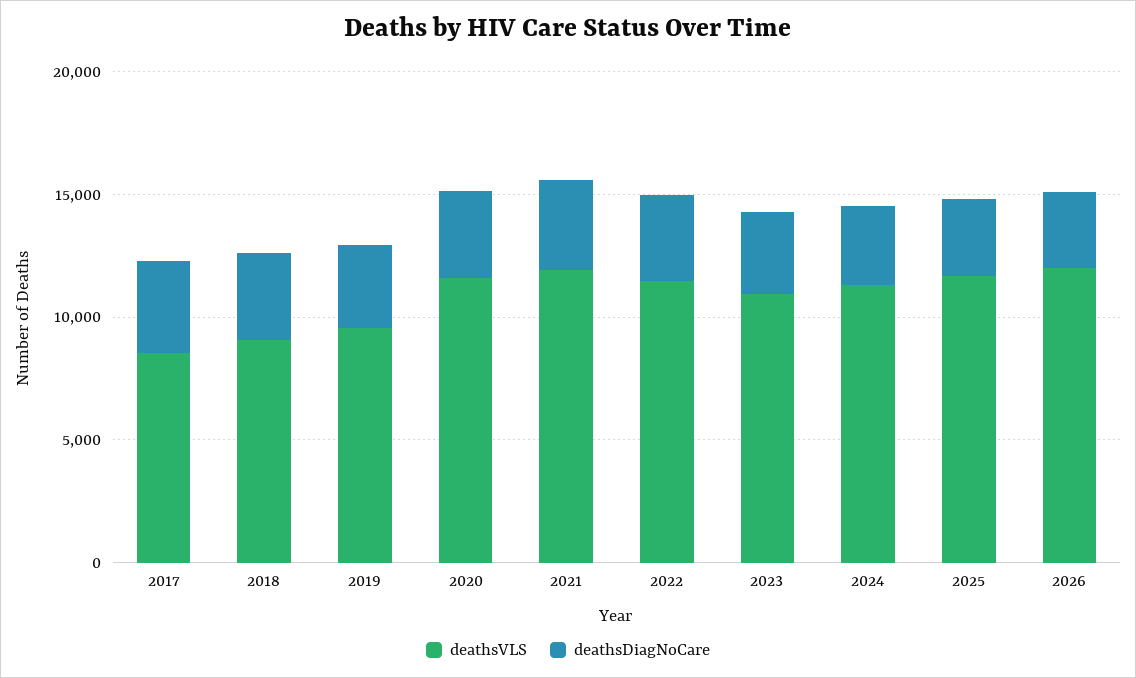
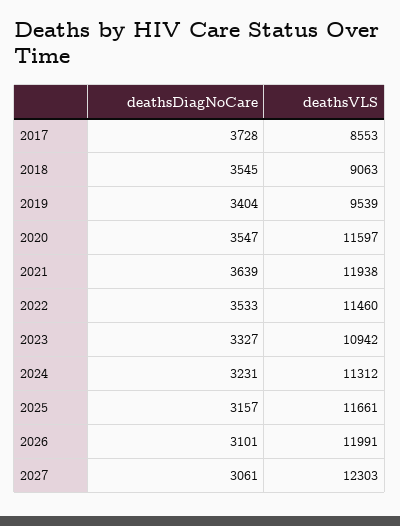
deathsDiagNoCare, 2027: none -> 3061
deathsVLS, 2027: none -> 12303

